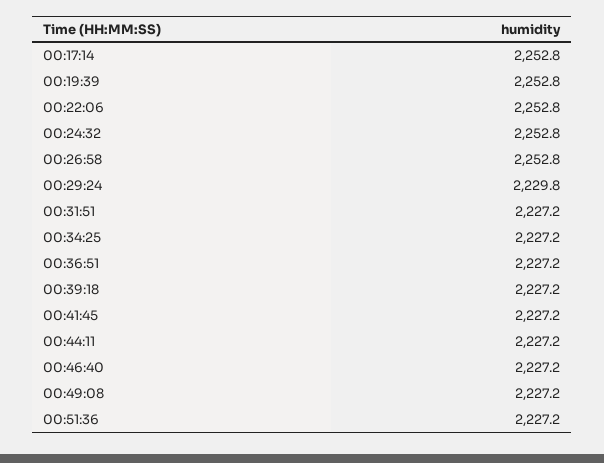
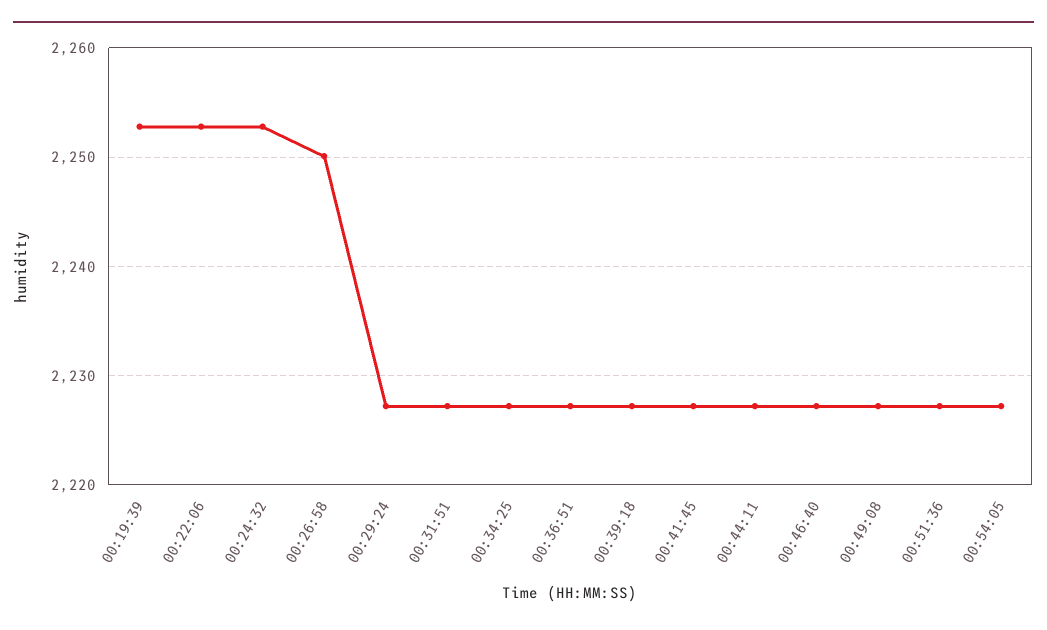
00:17:14: 2252.8 -> none
00:26:58: 2252.8 -> 2250
00:29:24: 2229.8 -> 2227
00:54:05: none -> 2227

